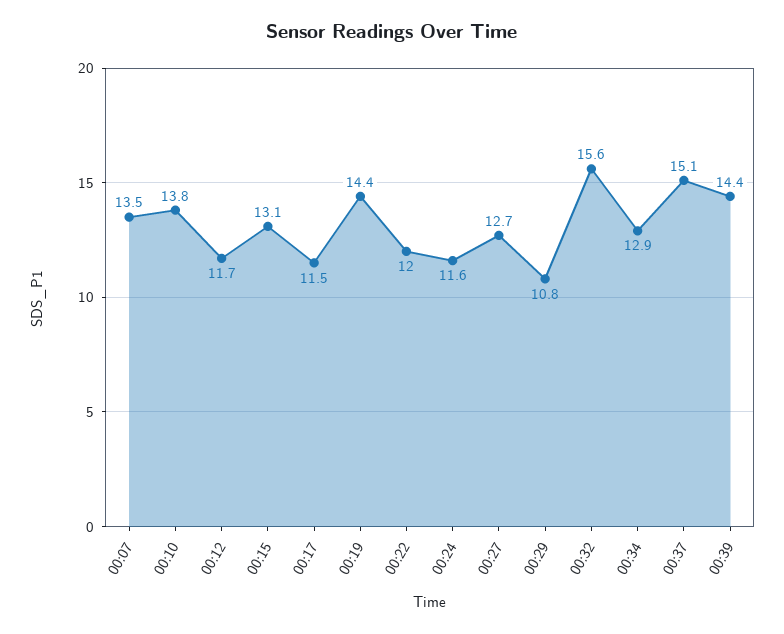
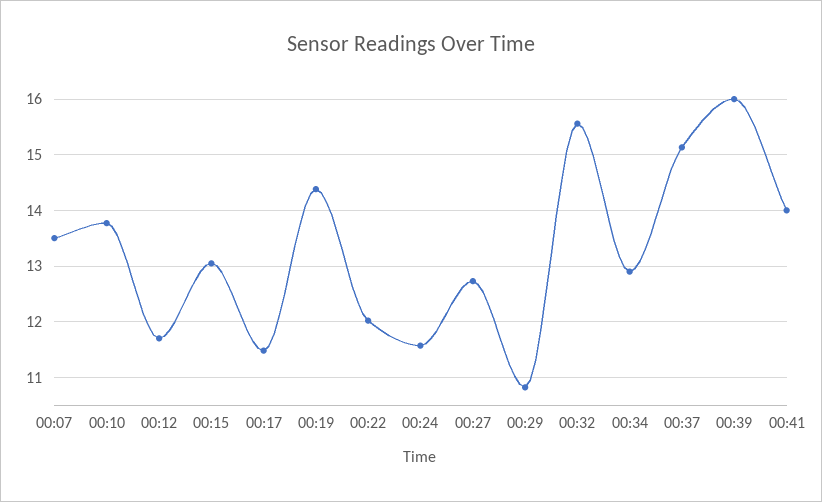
00:39: 14.4 -> 16
00:41: none -> 14

